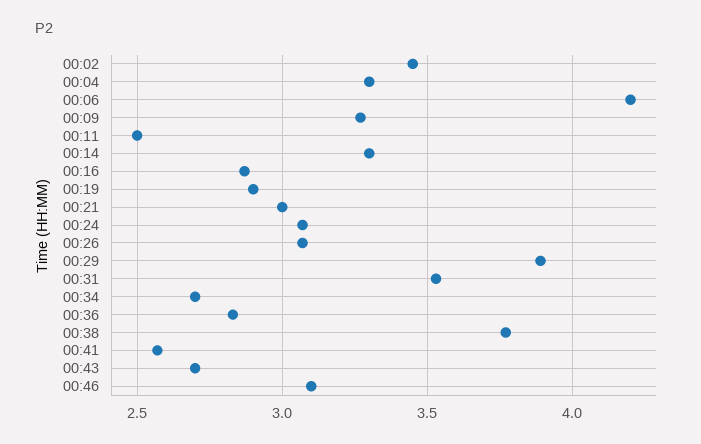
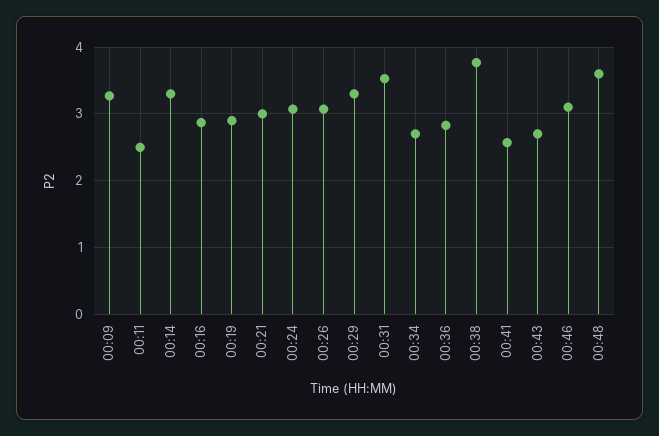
00:02: 3.45 -> none
00:04: 3.3 -> none
00:06: 4.2 -> none
00:29: 3.9 -> 3.3
00:48: none -> 3.6

